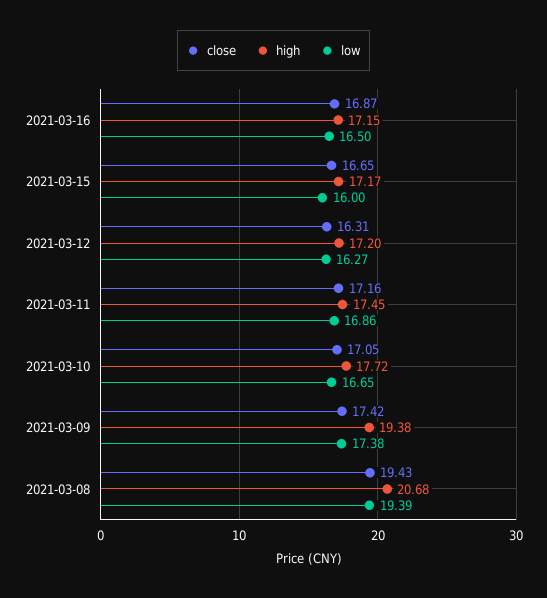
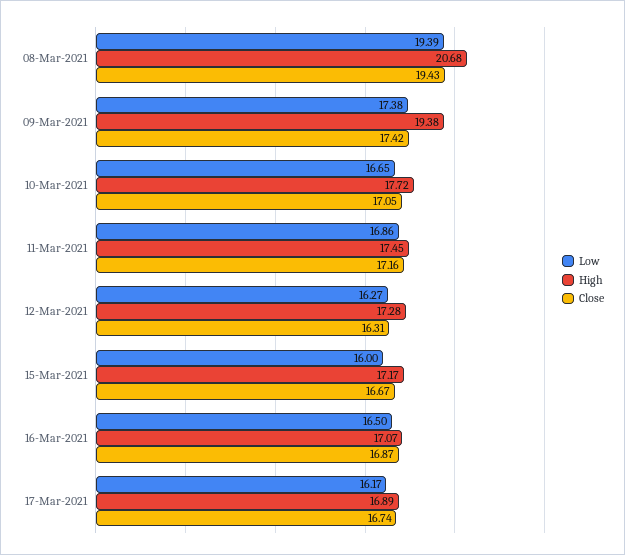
high, 2021-03-16: 17.15 -> 17.07
close, 2021-03-15: 16.65 -> 16.67
high, 2021-03-12: 17.2 -> 17.28
low, 17-Mar-2021: none -> 16.17
high, 17-Mar-2021: none -> 16.89
close, 17-Mar-2021: none -> 16.74

